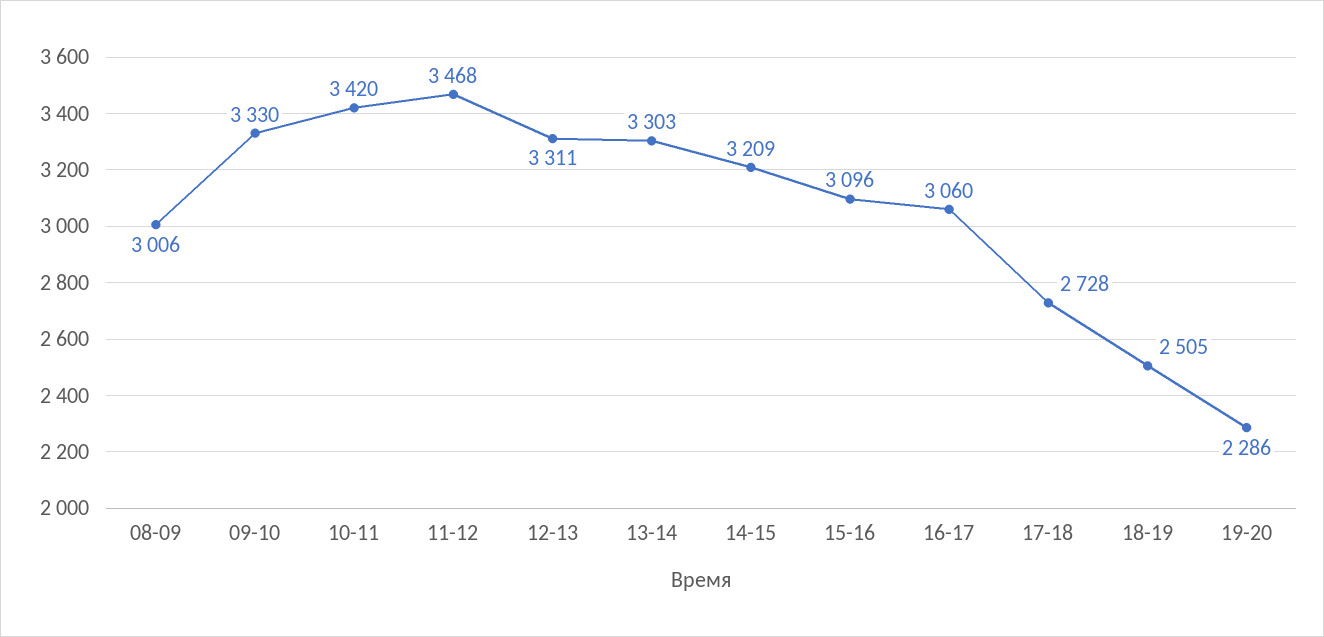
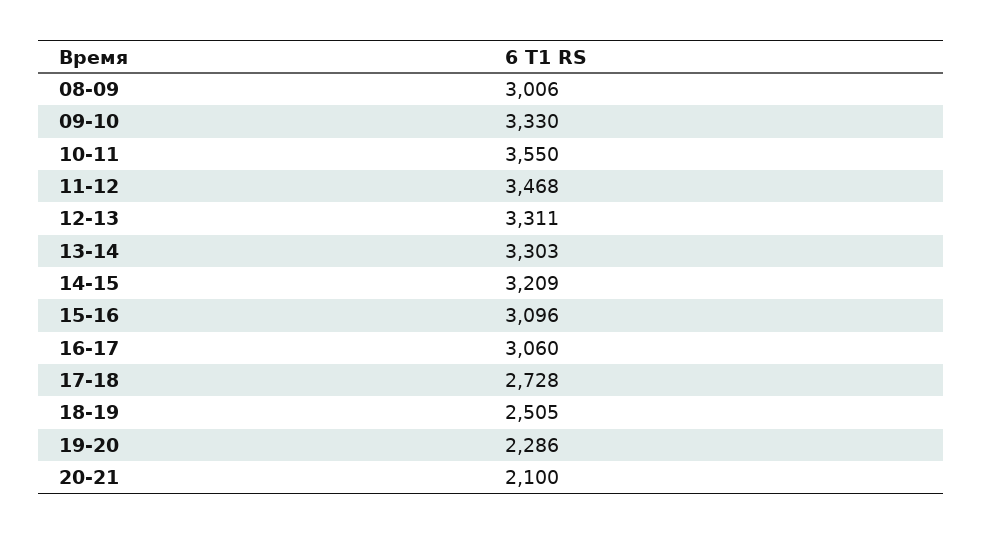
10-11: 3420 -> 3550
20-21: none -> 2100

